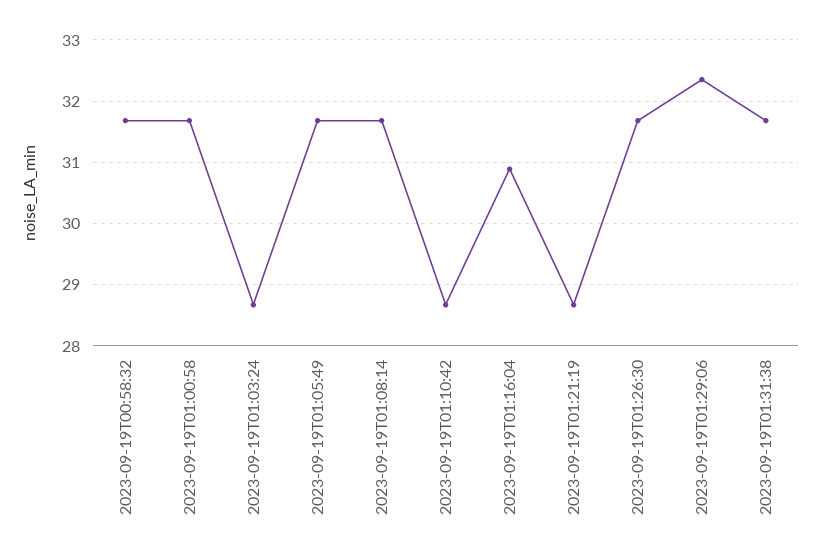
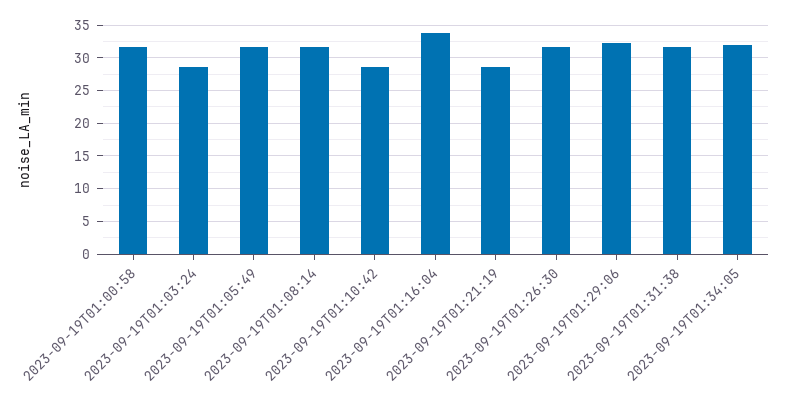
2023-09-19T00:58:32: 31.7 -> none
2023-09-19T01:16:04: 30.9 -> 34
2023-09-19T01:34:05: none -> 32

